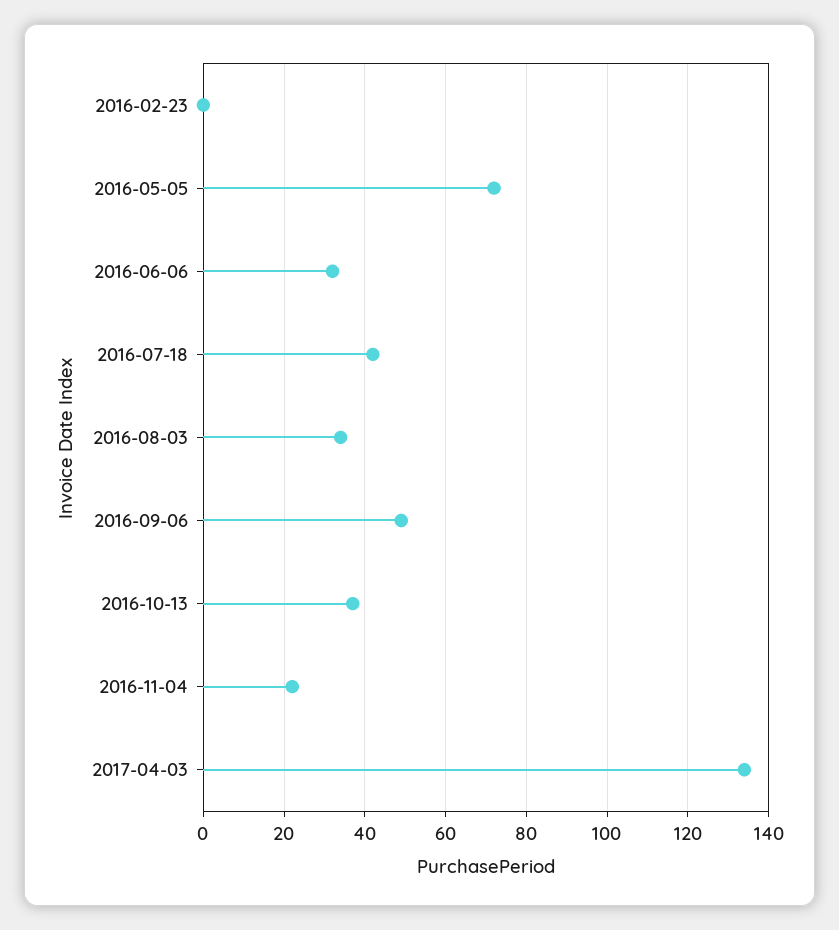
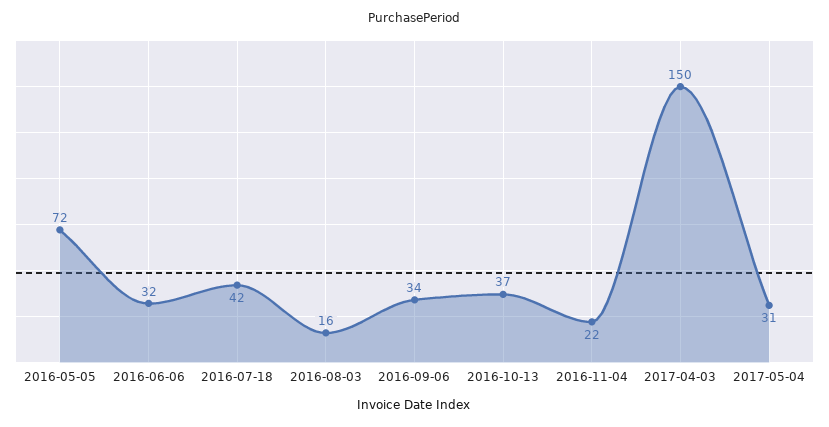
2016-02-23: 0 -> none
2016-08-03: 35 -> 16
2016-09-06: 50 -> 34
2017-04-03: 135 -> 150
2017-05-04: none -> 31

